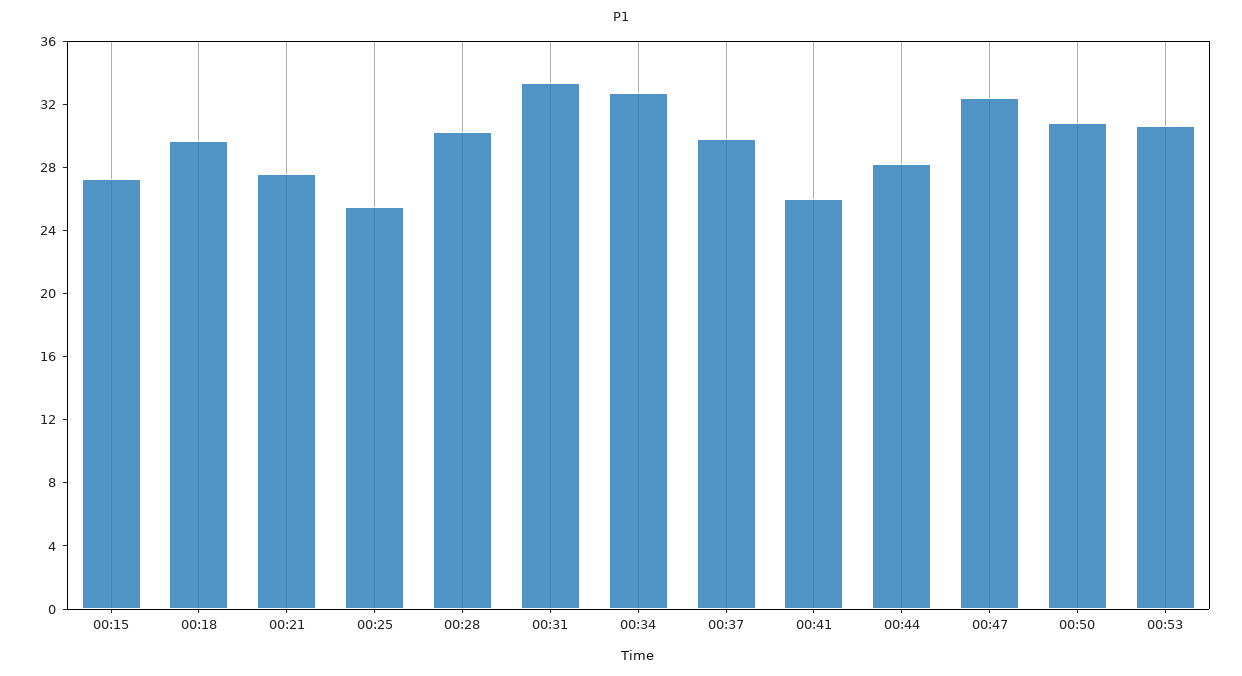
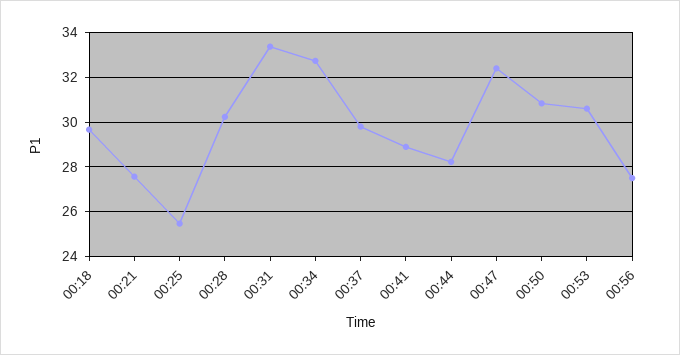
00:15: 27 -> none
00:41: 26 -> 29
00:56: none -> 27.5

